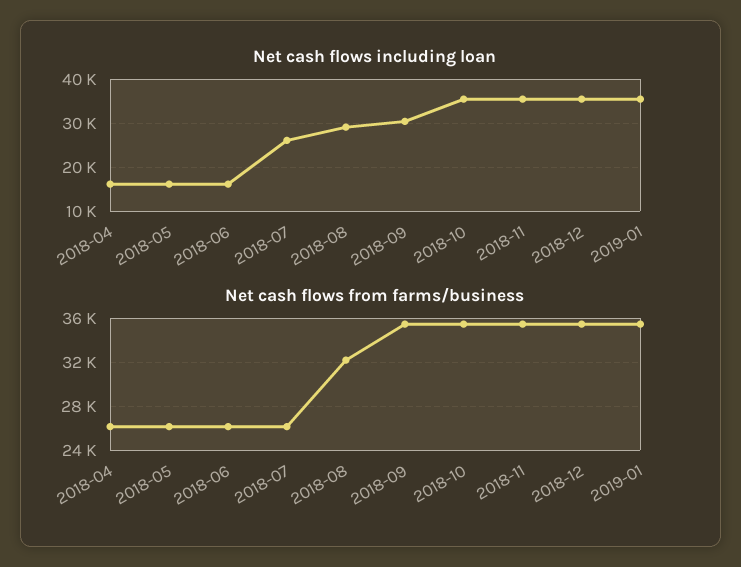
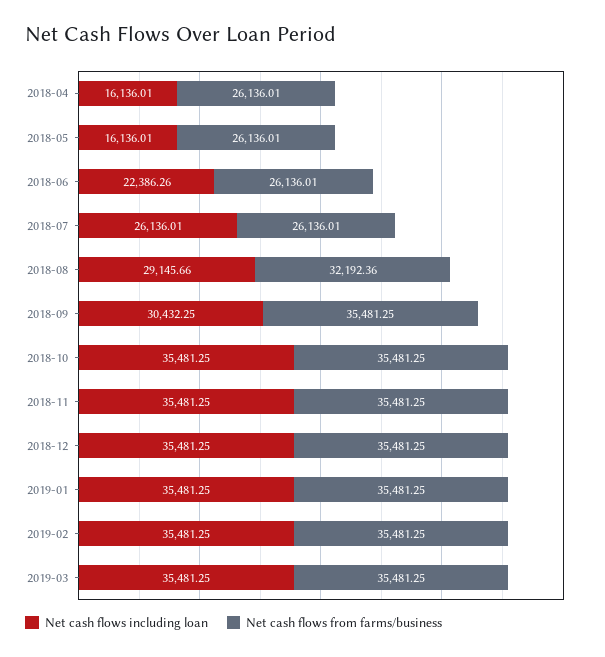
Net cash flows including loan, 2018-06: 16000 -> 22386.26
Net cash flows including loan, 2019-02: none -> 35481.25
Net cash flows from farms/business, 2019-02: none -> 35481.25
Net cash flows including loan, 2019-03: none -> 35481.25
Net cash flows from farms/business, 2019-03: none -> 35481.25

